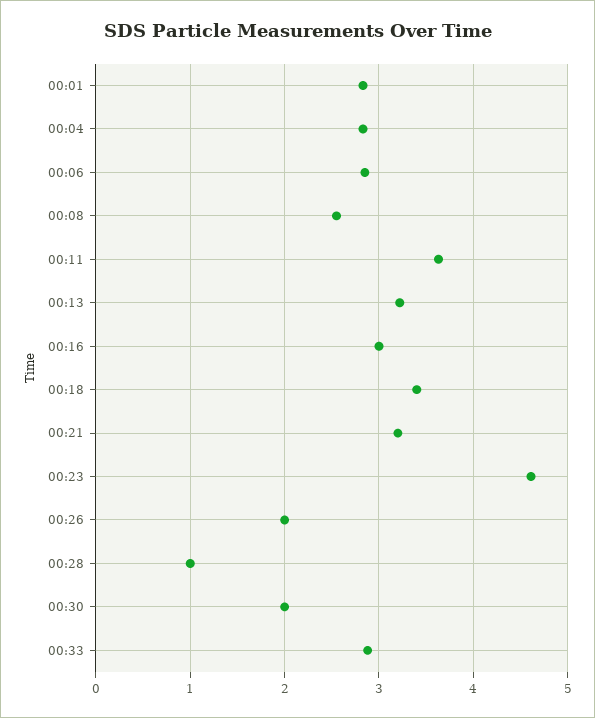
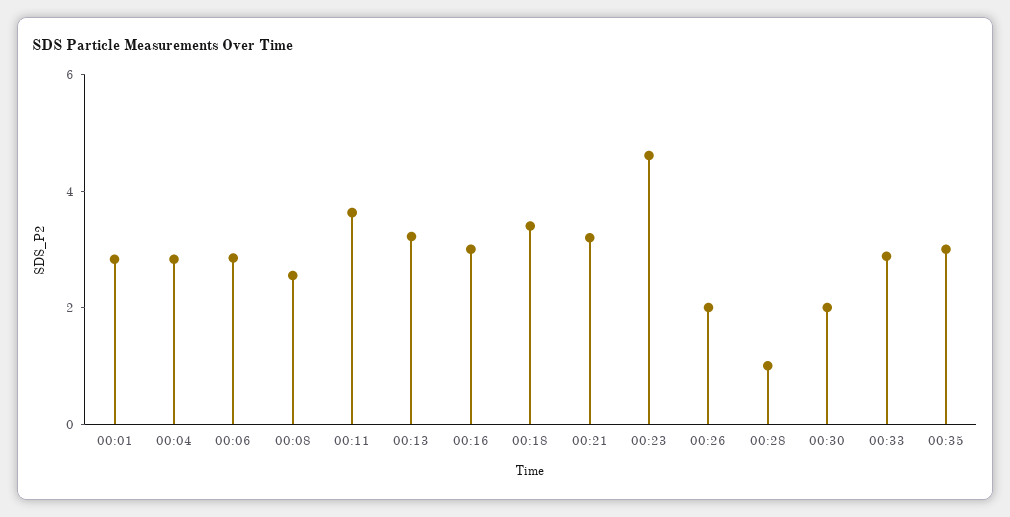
00:35: none -> 3

